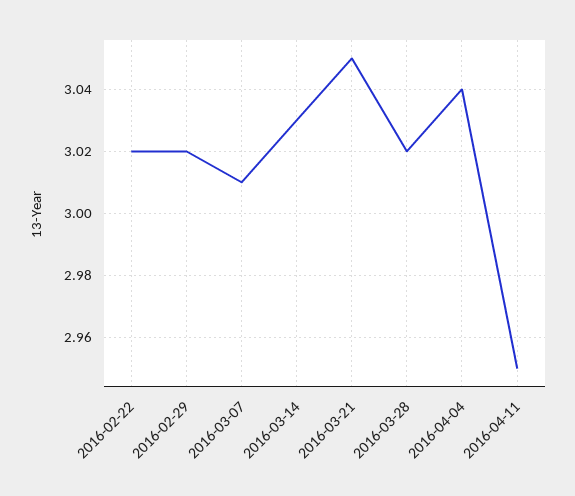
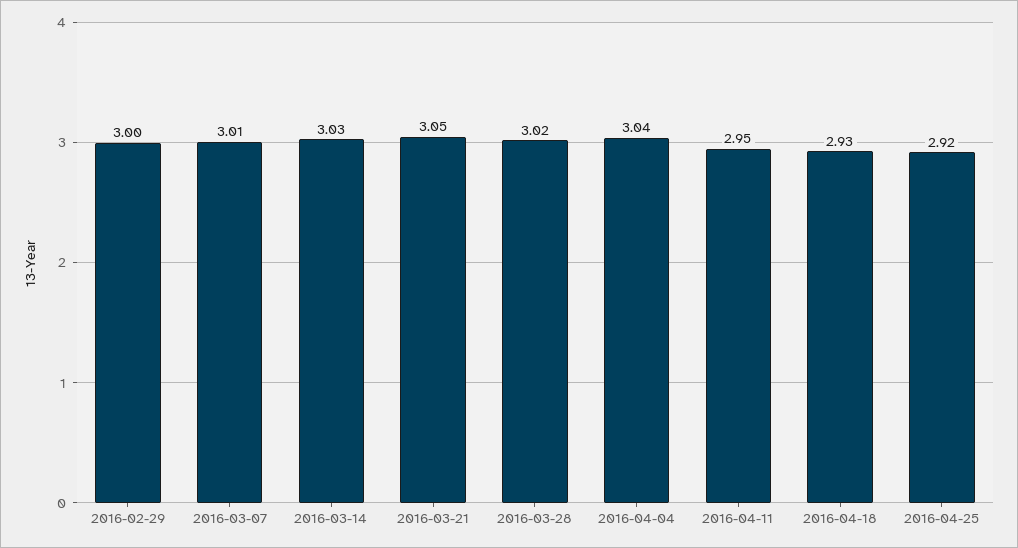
2016-02-22: 3.02 -> none
2016-02-29: 3.02 -> 3
2016-04-18: none -> 2.93
2016-04-25: none -> 2.92

